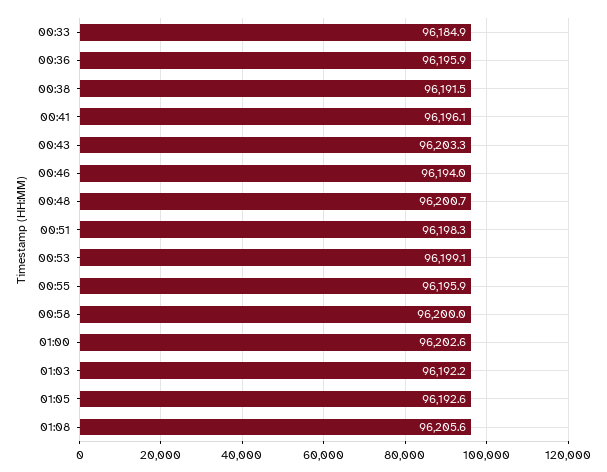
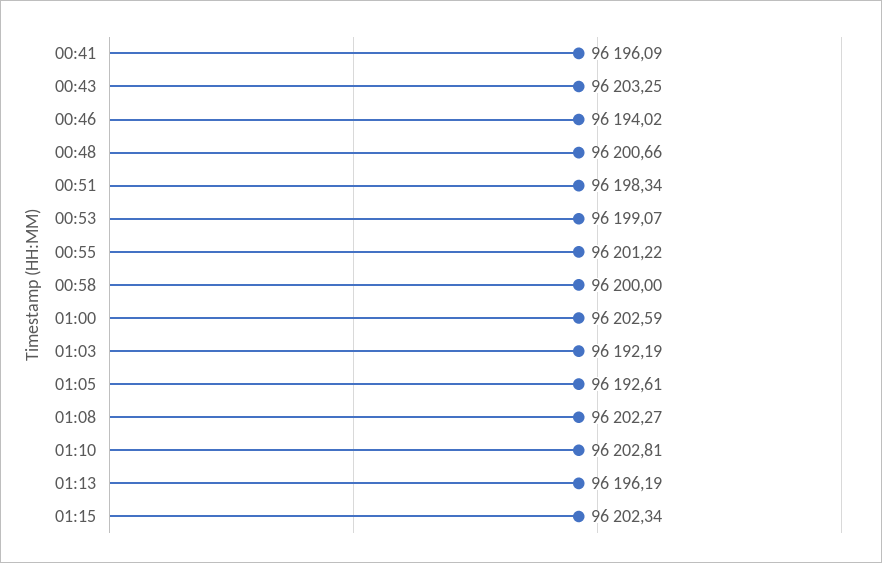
00:33: 96184.9 -> none
00:36: 96195.9 -> none
00:38: 96191.5 -> none
00:55: 96195.9 -> 96201.22
01:08: 96205.6 -> 96202.27
01:10: none -> 96202.81
01:13: none -> 96196.19
01:15: none -> 96202.34

